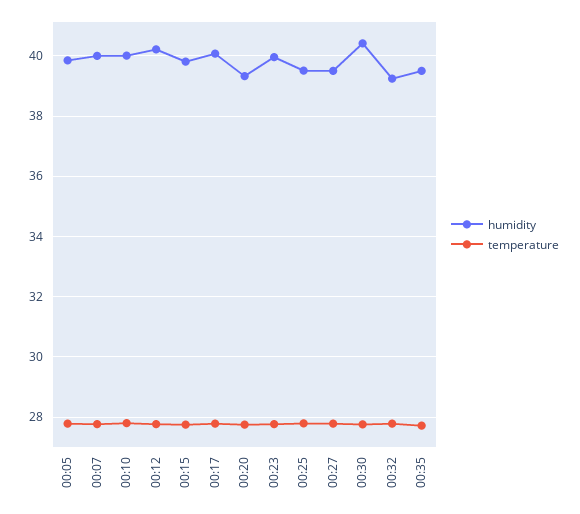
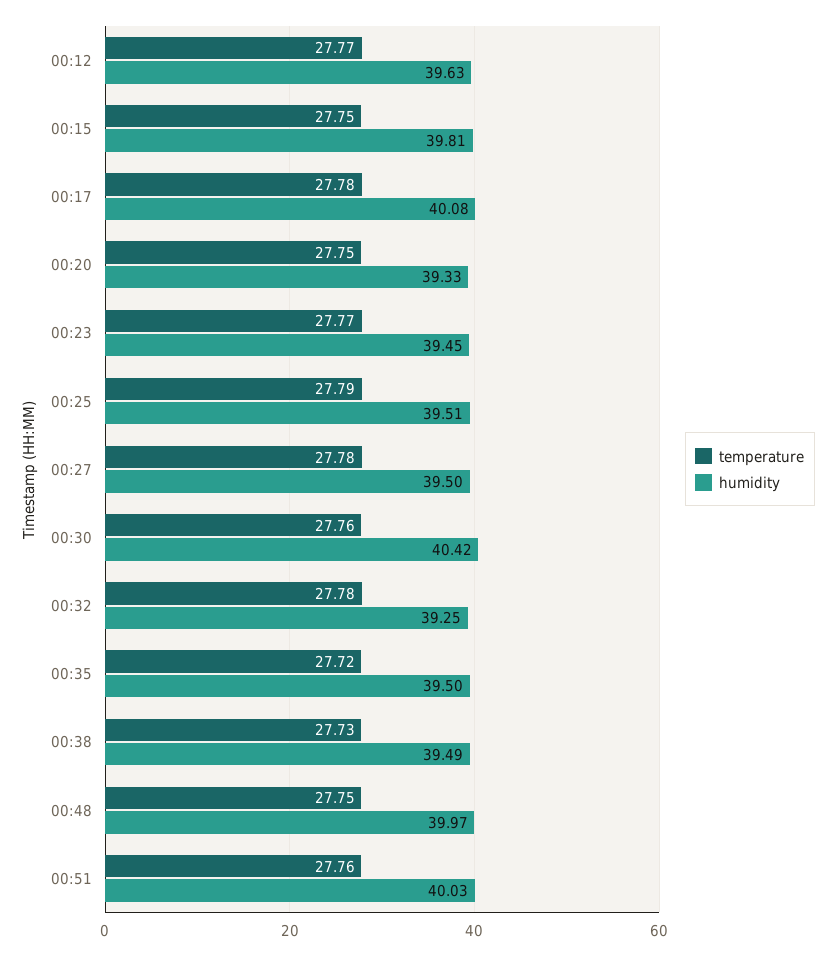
humidity, 00:05: 39.8 -> none
temperature, 00:05: 27.8 -> none
humidity, 00:07: 40 -> none
temperature, 00:07: 27.8 -> none
humidity, 00:10: 40 -> none
temperature, 00:10: 27.8 -> none
humidity, 00:12: 40.2 -> 39.63
humidity, 00:23: 40 -> 39.45
temperature, 00:38: none -> 27.73
humidity, 00:38: none -> 39.49
temperature, 00:48: none -> 27.75
humidity, 00:48: none -> 39.97
temperature, 00:51: none -> 27.76
humidity, 00:51: none -> 40.03

